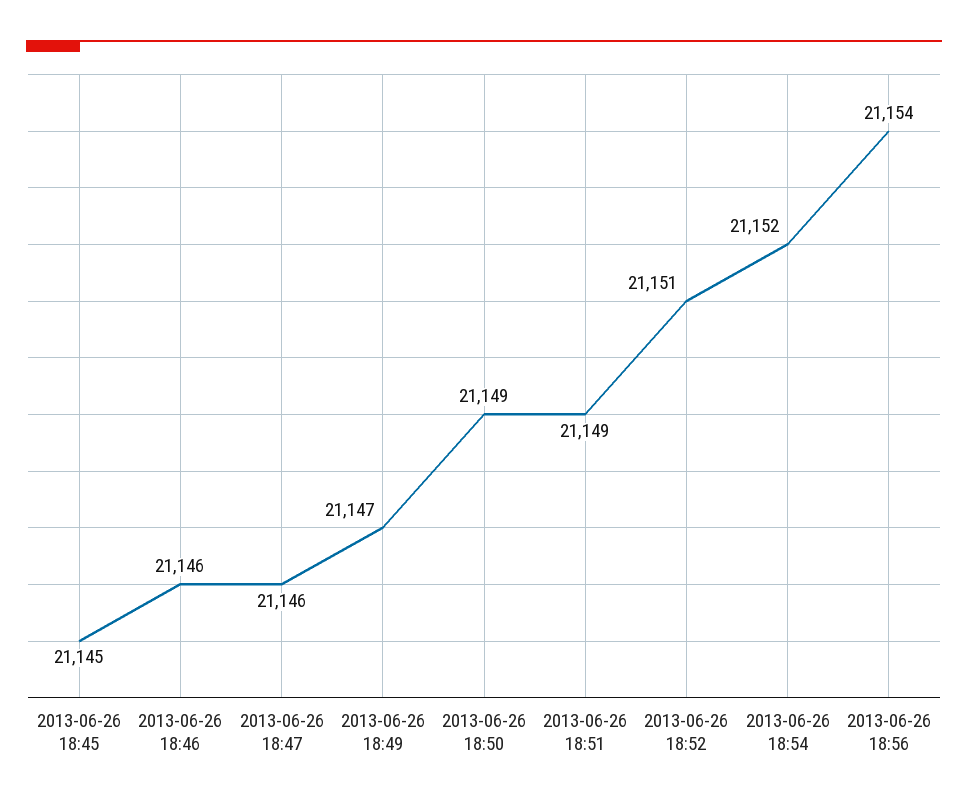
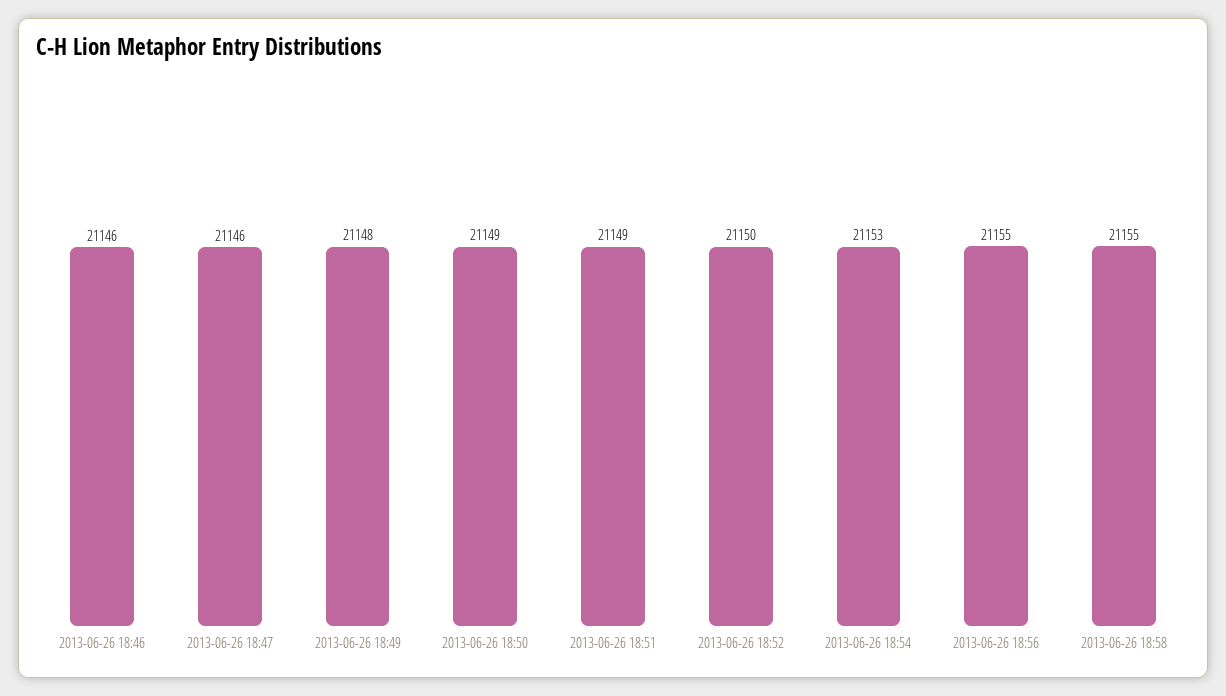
2013-06-26 18:45: 21145 -> none
2013-06-26 18:49: 21147 -> 21148
2013-06-26 18:52: 21151 -> 21150
2013-06-26 18:54: 21152 -> 21153
2013-06-26 18:56: 21154 -> 21155
2013-06-26 18:58: none -> 21155

